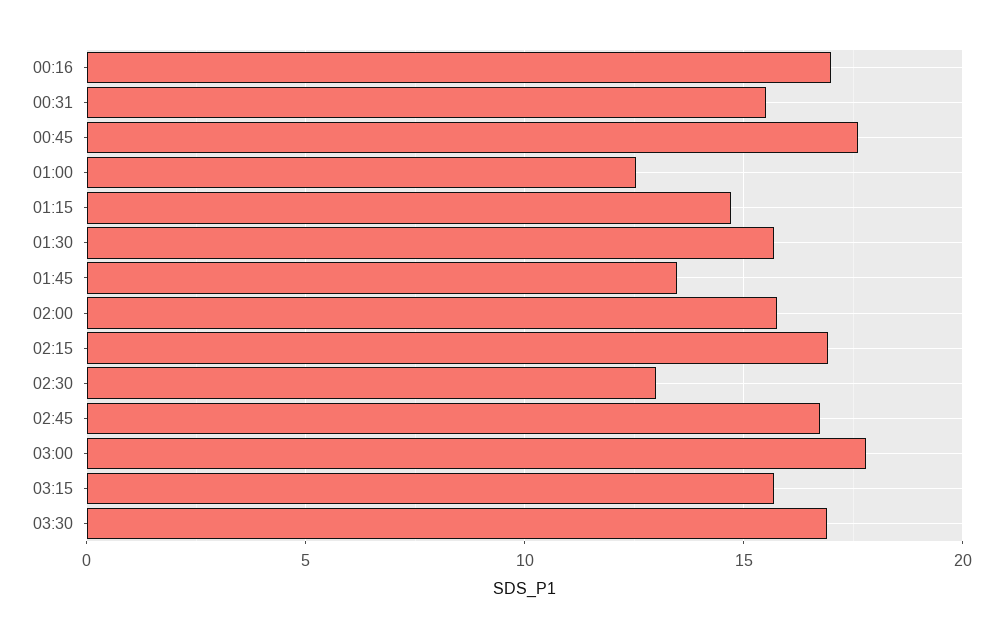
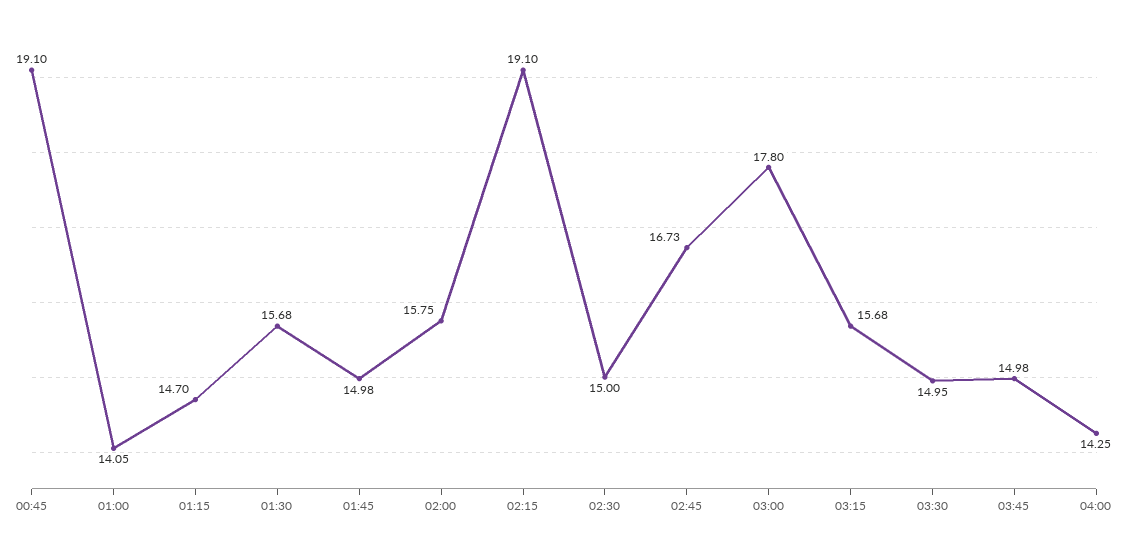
00:16: 17 -> none
00:31: 15.5 -> none
00:45: 17.5 -> 19.1
01:00: 12.5 -> 14.05
01:45: 13.5 -> 14.98
02:15: 17 -> 19.1
02:30: 13 -> 15
03:30: 17 -> 14.95
03:45: none -> 14.98
04:00: none -> 14.25

